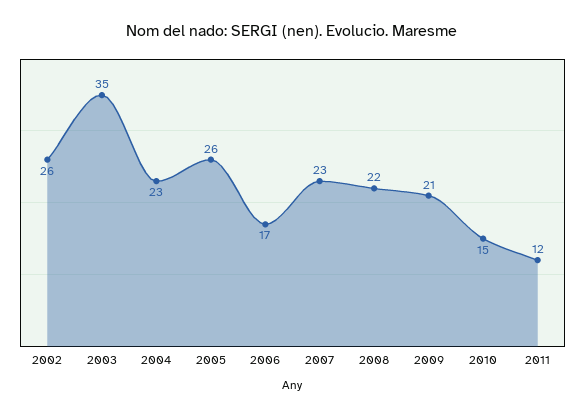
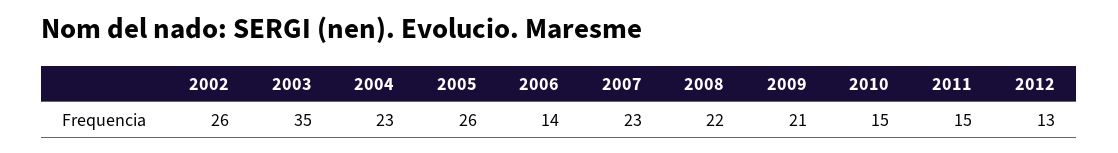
2006: 17 -> 14
2011: 12 -> 15
2012: none -> 13

